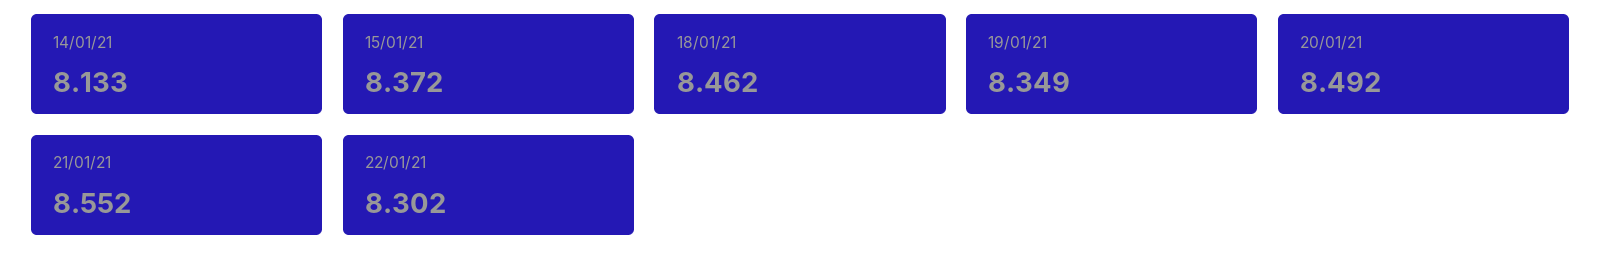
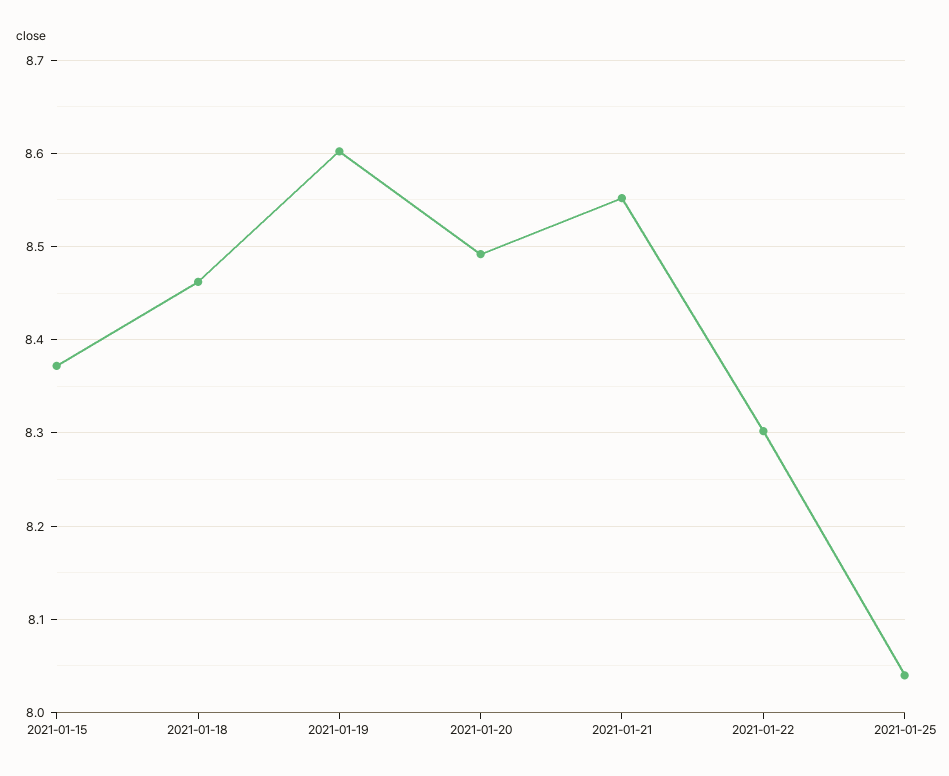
14/01/21: 8.133 -> none
19/01/21: 8.349 -> 8.6
2021-01-25: none -> 8.04

